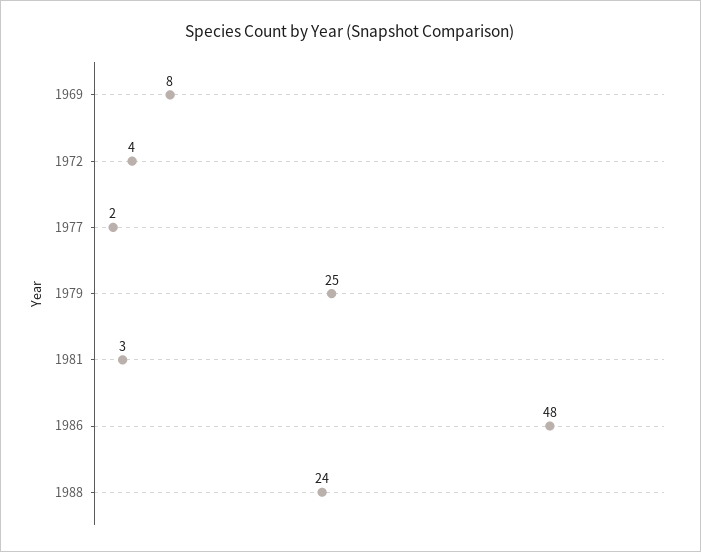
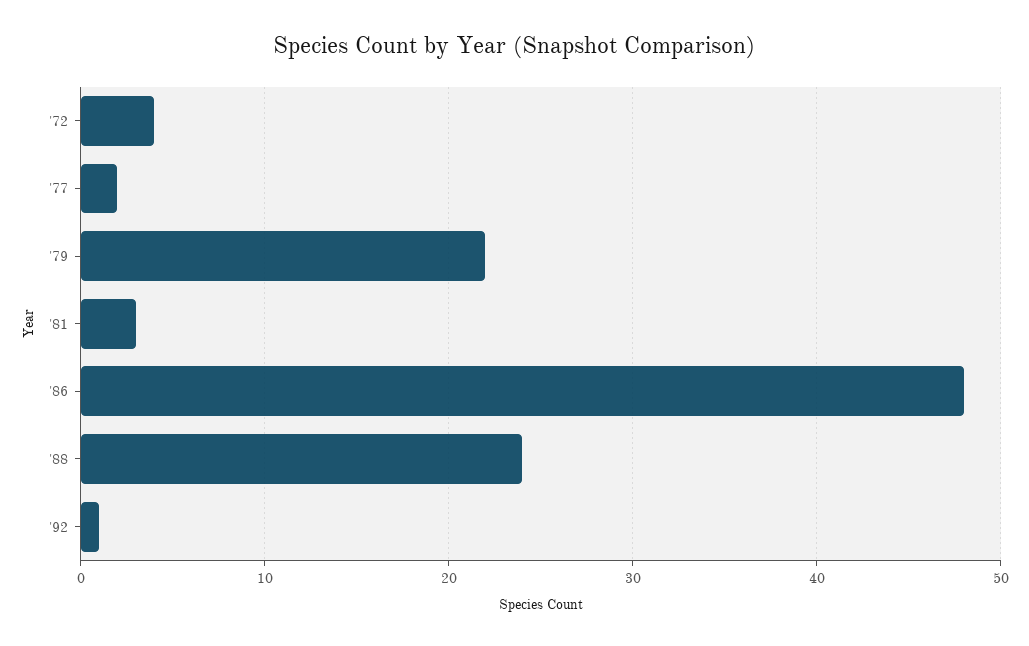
1969: 8 -> none
1979: 25 -> 22
'92: none -> 1

